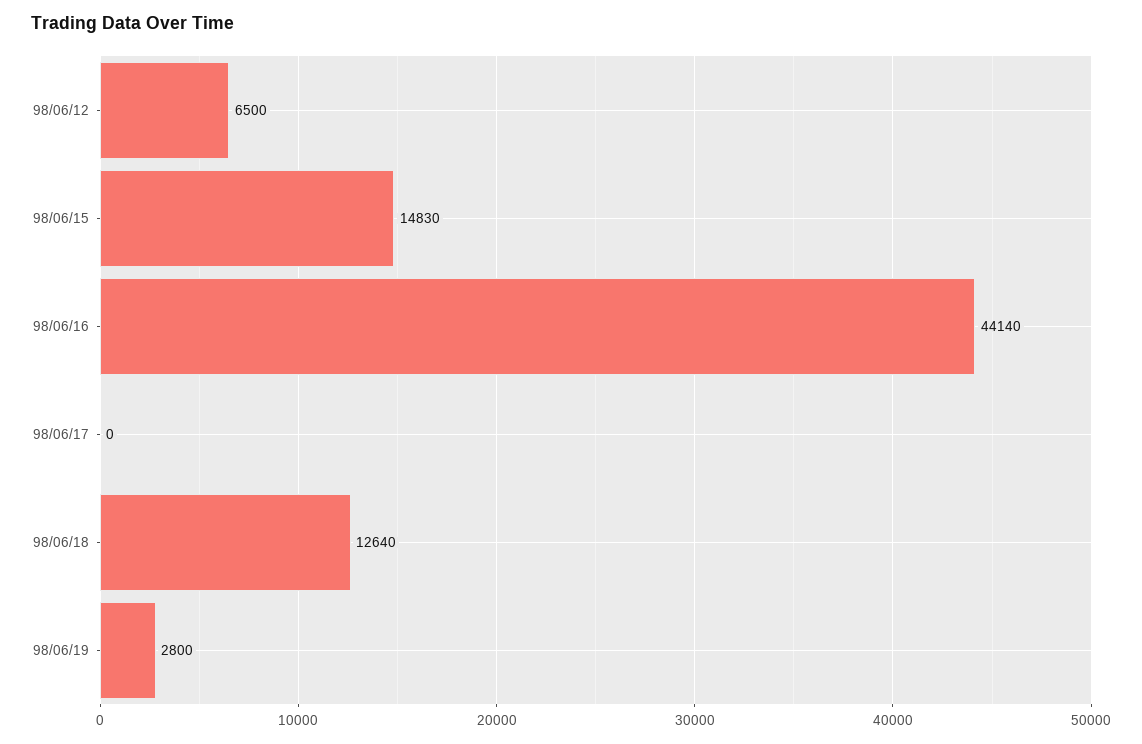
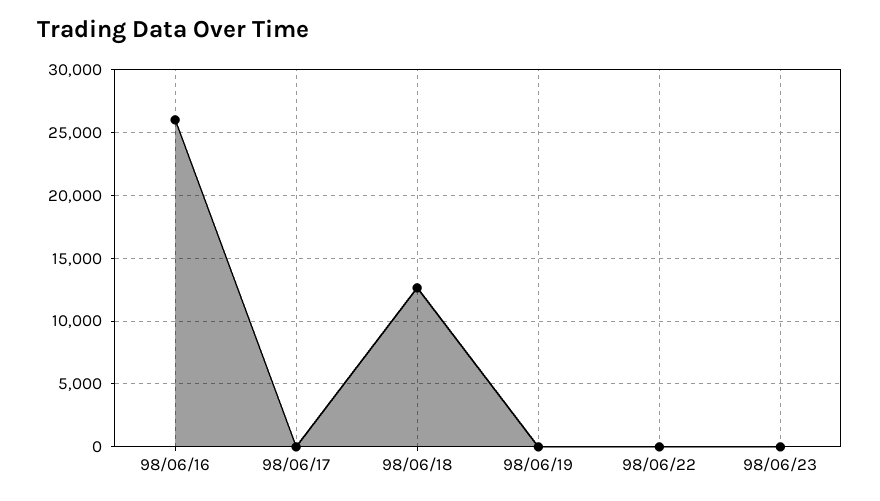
98/06/12: 6500 -> none
98/06/15: 14830 -> none
98/06/16: 44140 -> 26000
98/06/19: 2800 -> 0
98/06/22: none -> 0
98/06/23: none -> 0

